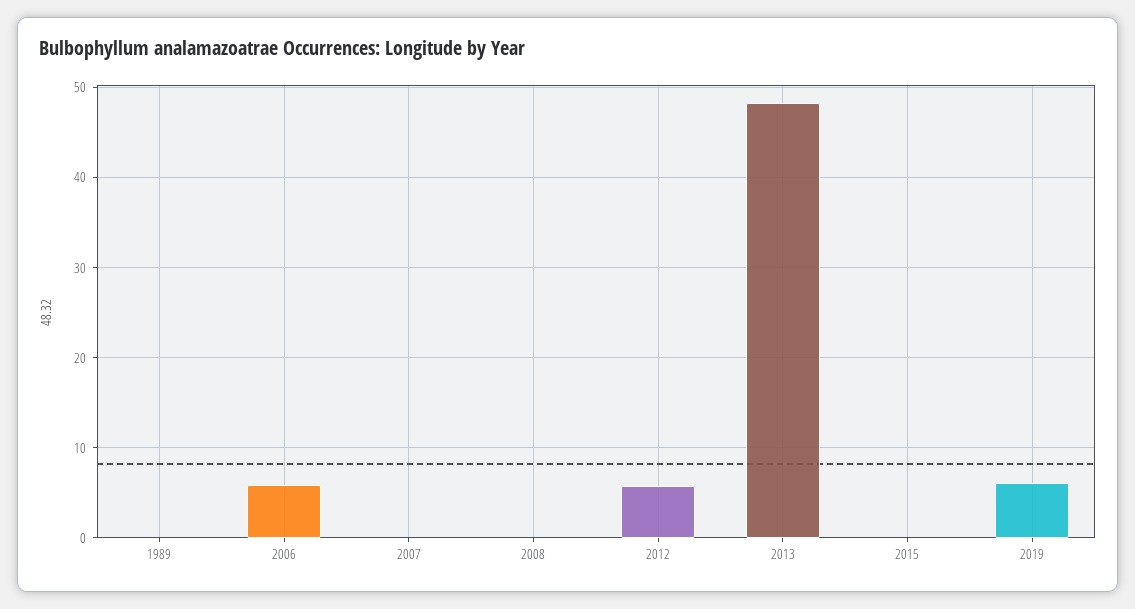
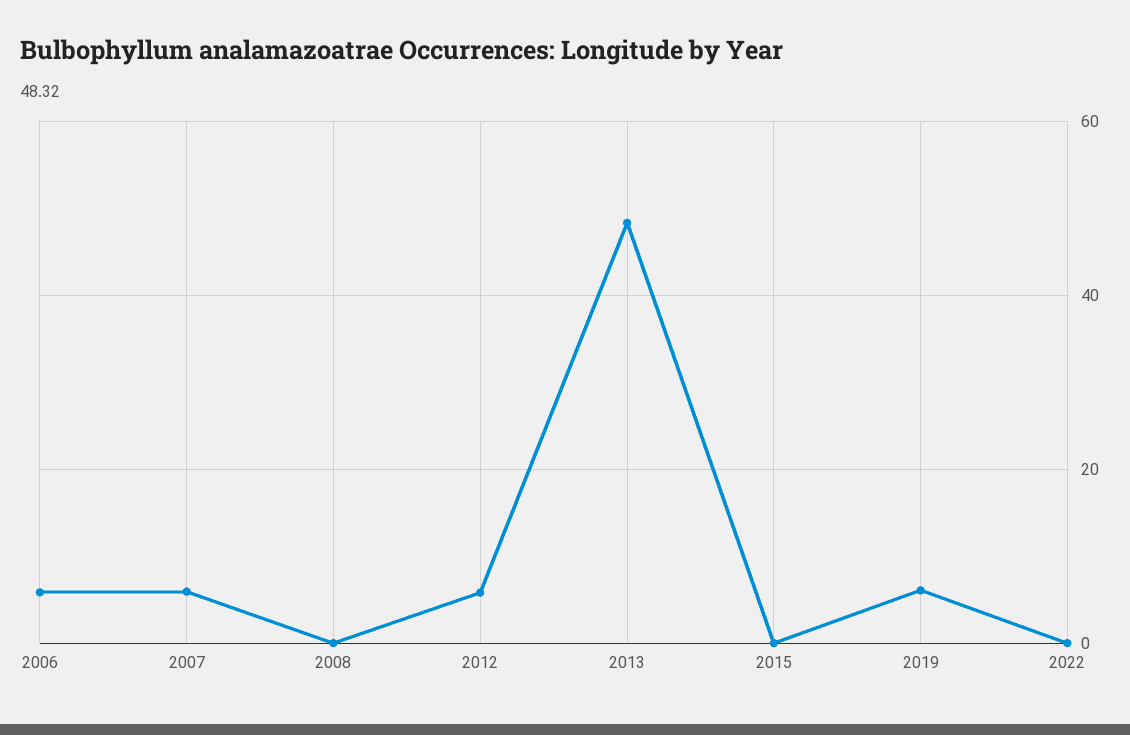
1989: 0 -> none
2007: 0 -> 6
2022: none -> 0

